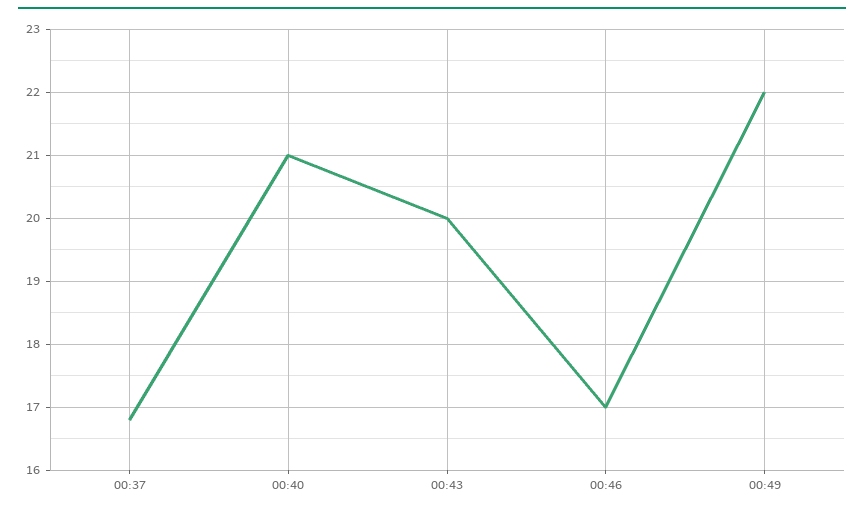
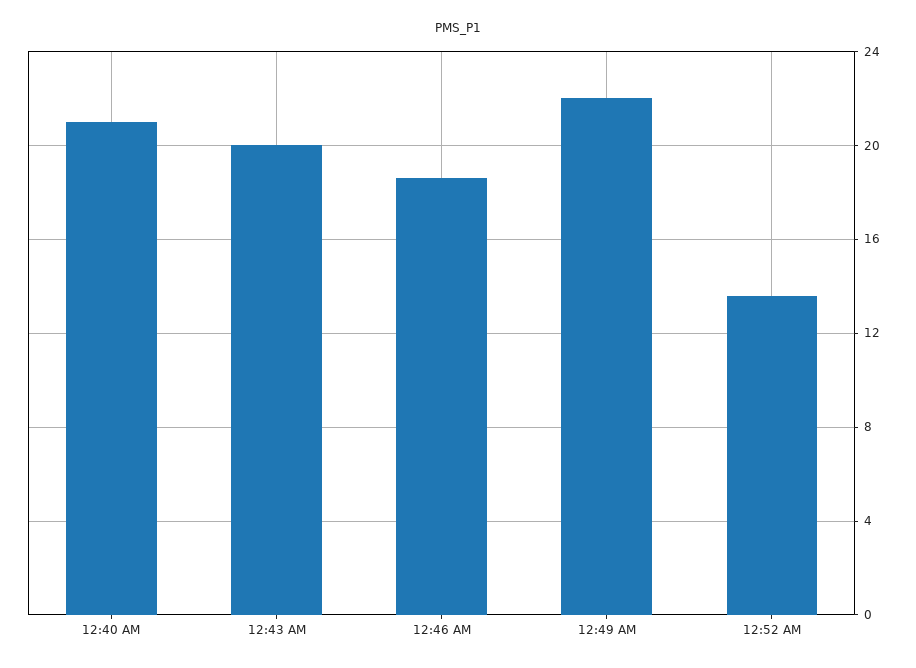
00:37: 16.8 -> none
00:46: 17 -> 18.5
12:52 AM: none -> 13.5

